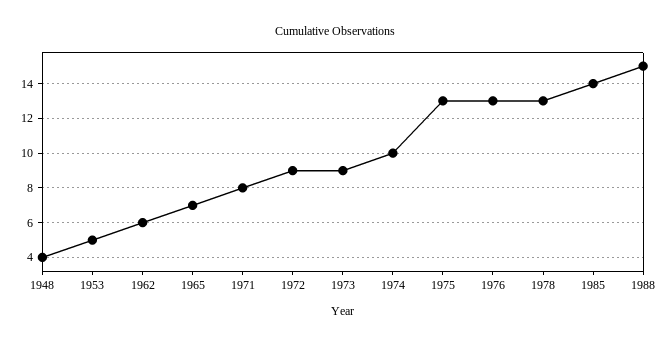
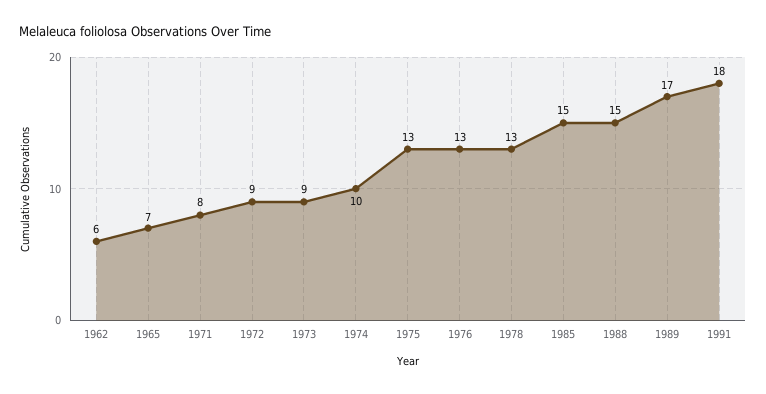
1948: 4 -> none
1953: 5 -> none
1985: 14 -> 15
1989: none -> 17
1991: none -> 18

